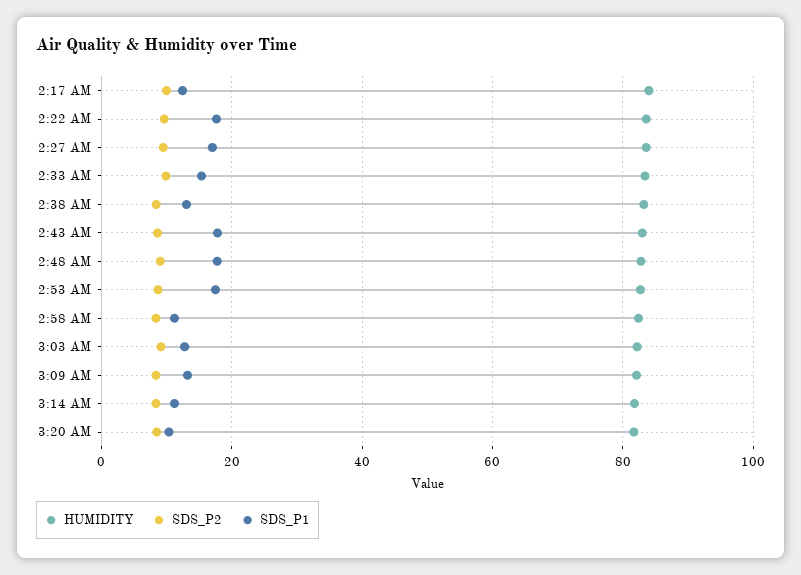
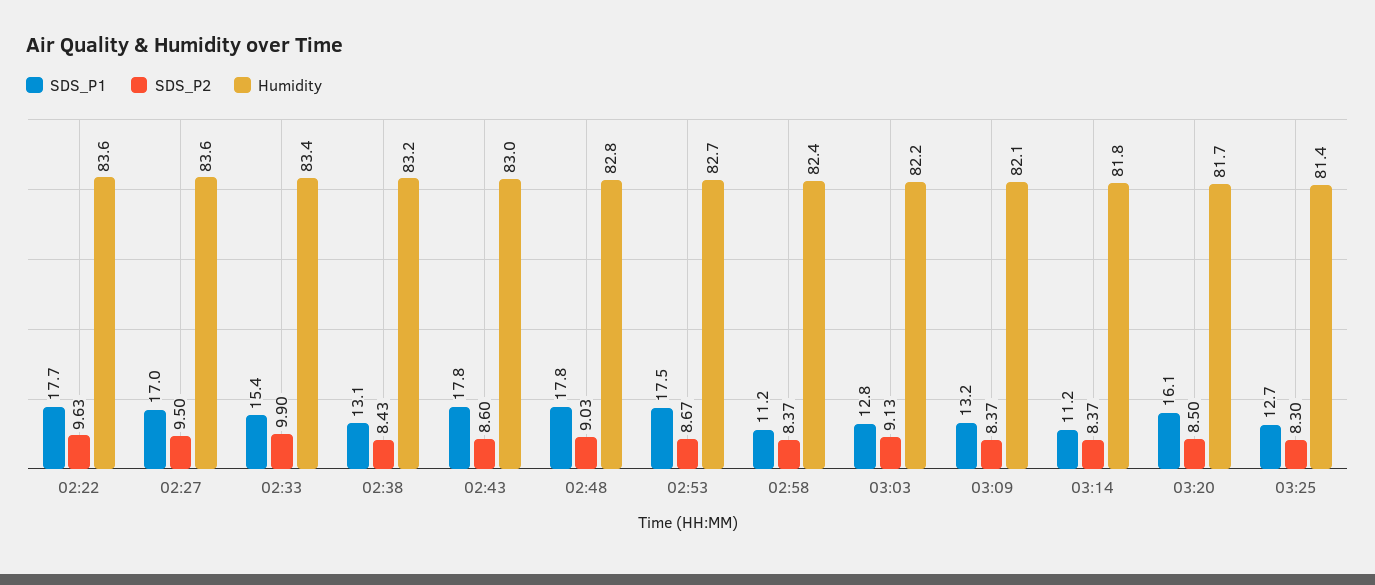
HUMIDITY, 2:17 AM: 84 -> none
SDS_P2, 2:17 AM: 10 -> none
SDS_P1, 2:17 AM: 12 -> none
SDS_P1, 3:20 AM: 10 -> 16.1
SDS_P1, 03:25: none -> 12.7
SDS_P2, 03:25: none -> 8.3
HUMIDITY, 03:25: none -> 81.4

